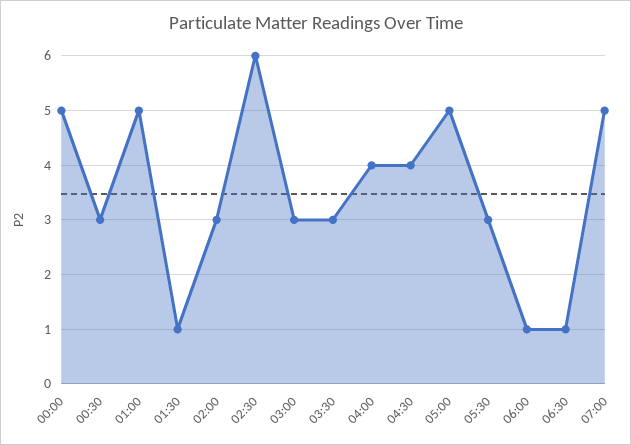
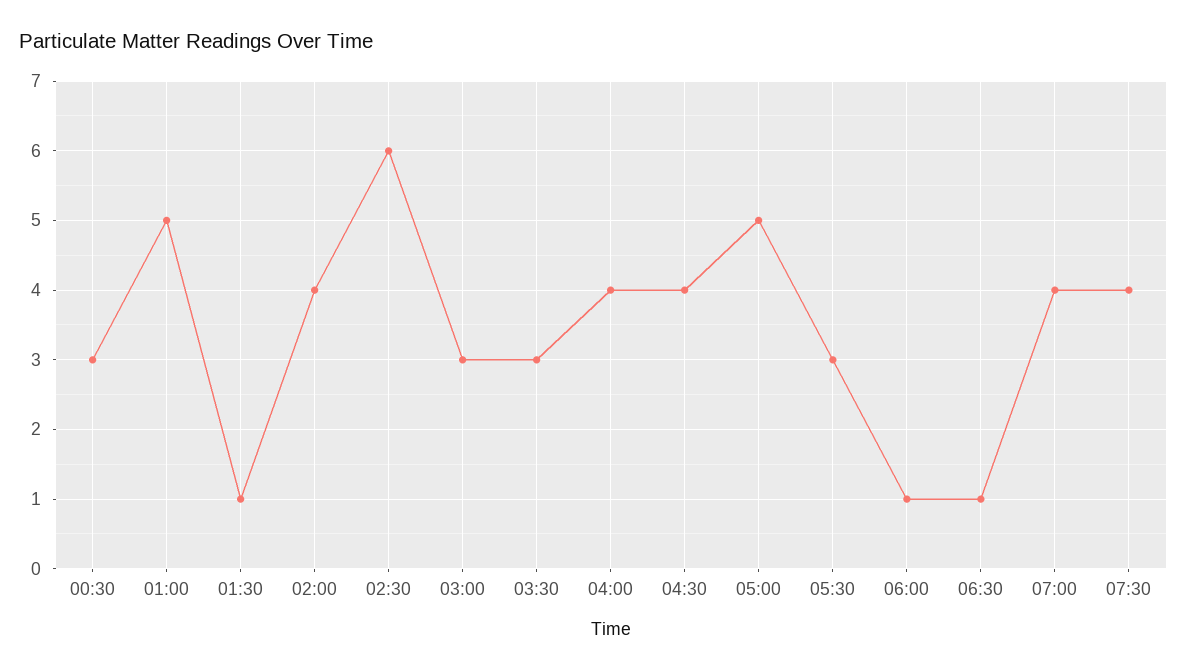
00:00: 5 -> none
02:00: 3 -> 4
07:00: 5 -> 4
07:30: none -> 4

